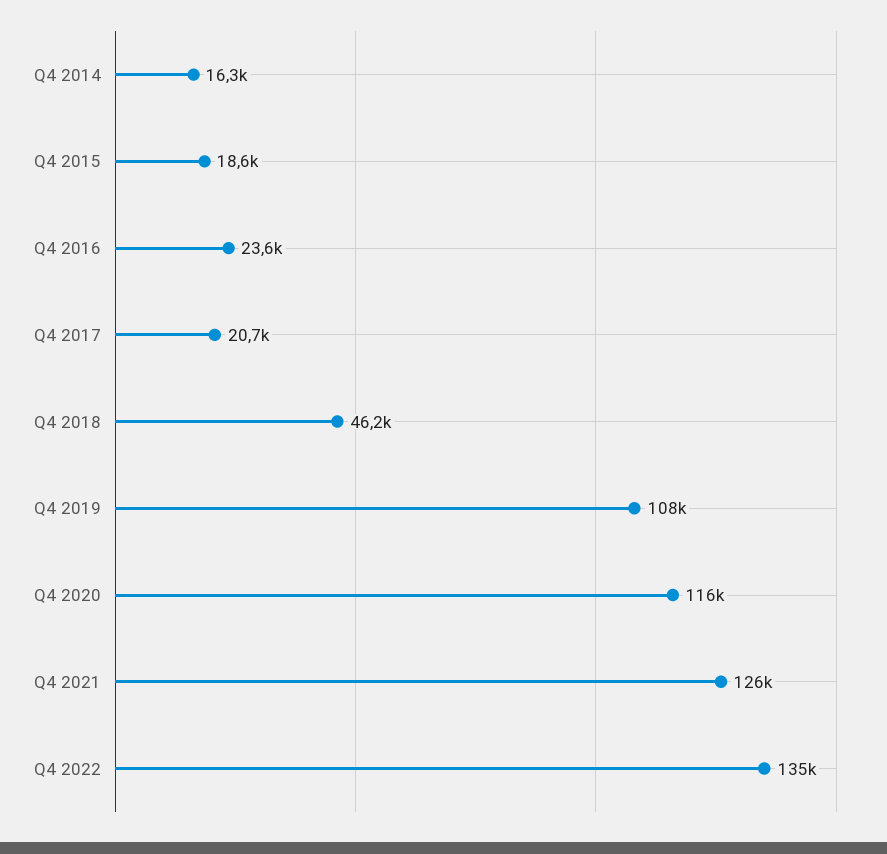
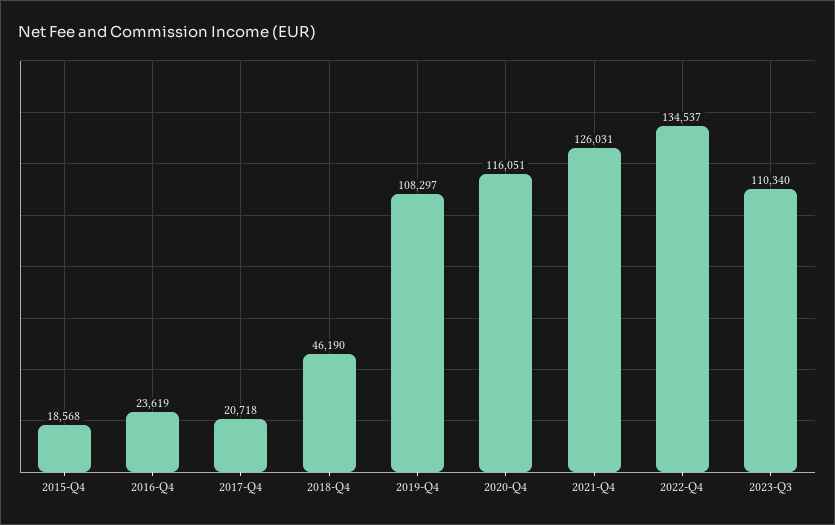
Q4 2014: 16300 -> none
2023-Q3: none -> 110340

